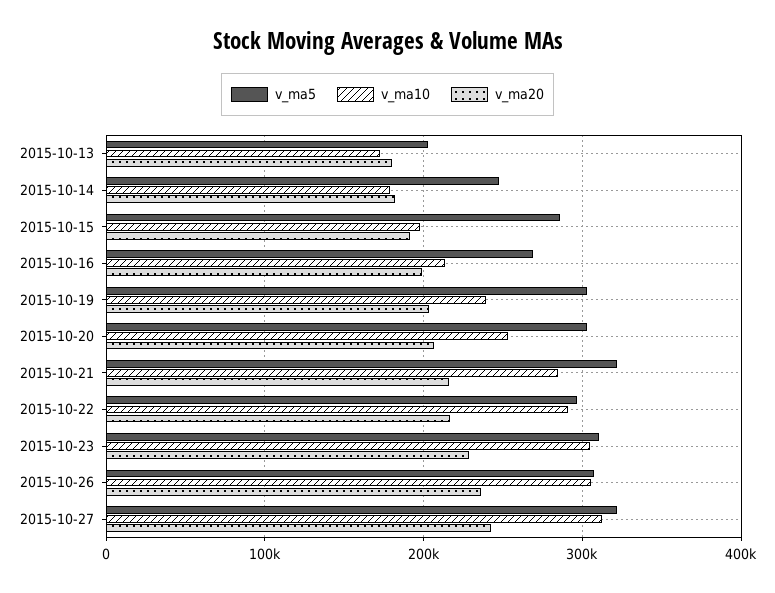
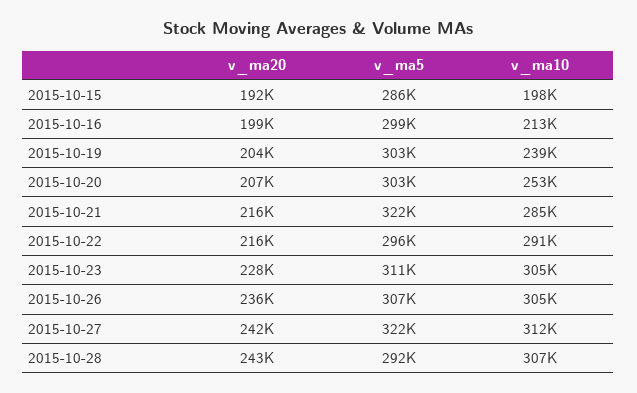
v_ma5, 2015-10-13: 200000 -> none
v_ma10, 2015-10-13: 170000 -> none
v_ma20, 2015-10-13: 180000 -> none
v_ma5, 2015-10-14: 250000 -> none
v_ma10, 2015-10-14: 180000 -> none
v_ma20, 2015-10-14: 180000 -> none
v_ma5, 2015-10-16: 270000 -> 299000
v_ma20, 2015-10-28: none -> 243000
v_ma5, 2015-10-28: none -> 292000
v_ma10, 2015-10-28: none -> 307000

